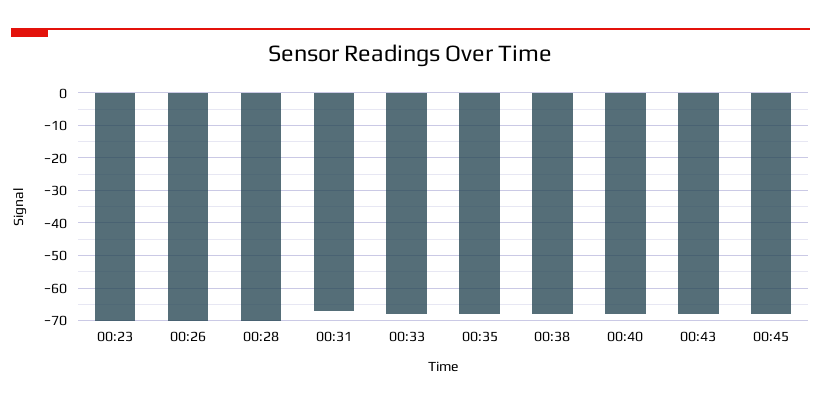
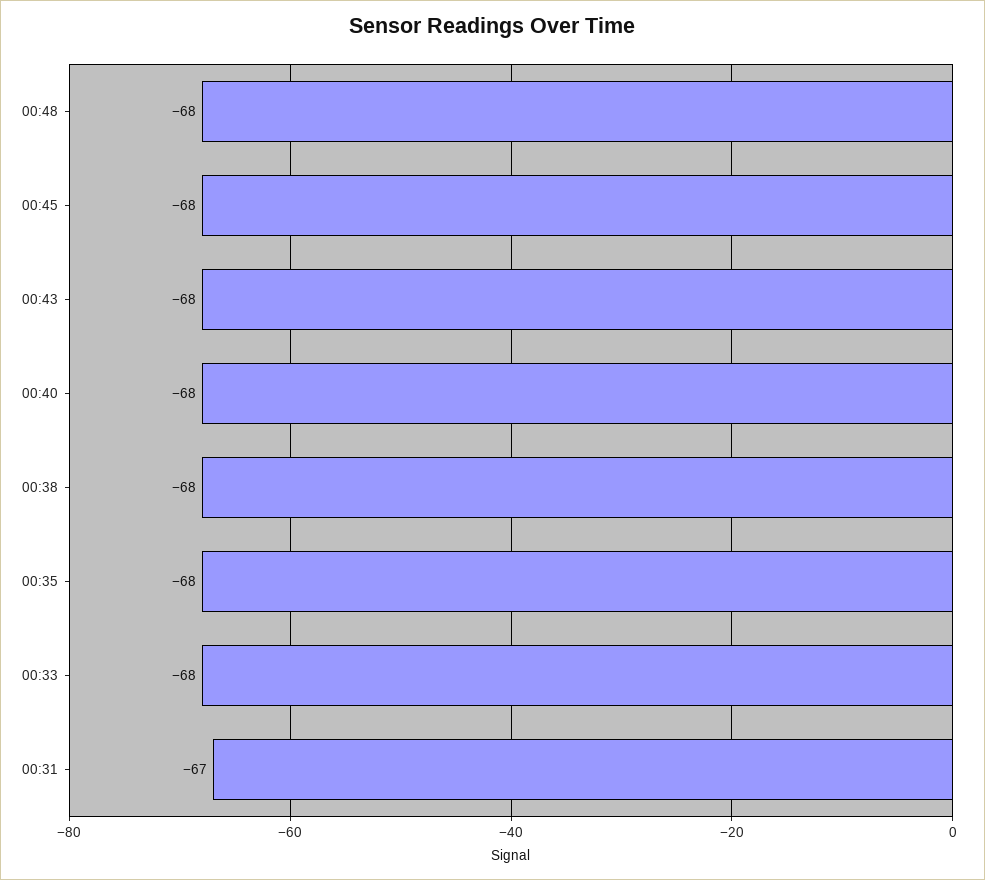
00:23: -70 -> none
00:26: -70 -> none
00:28: -70 -> none
00:48: none -> -68

